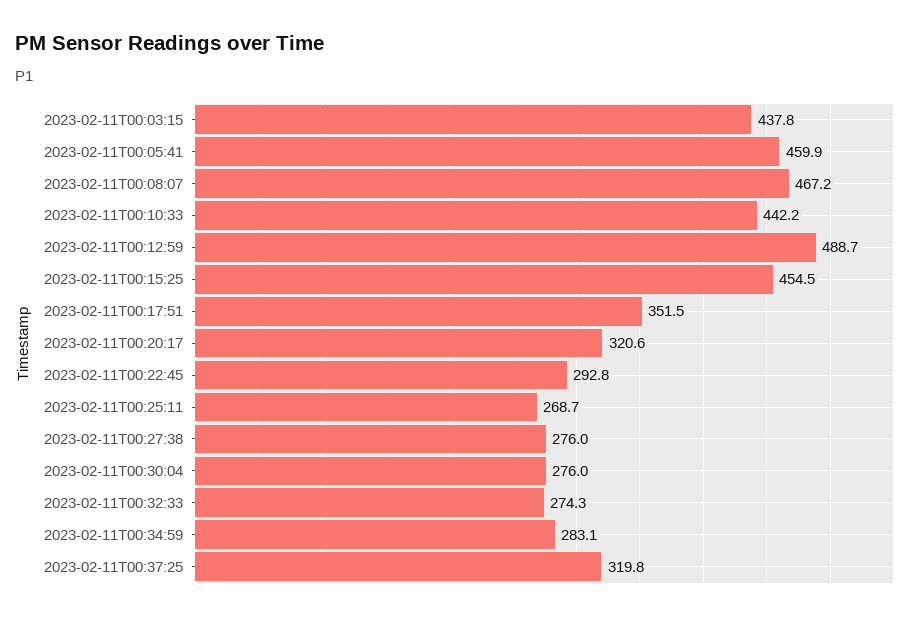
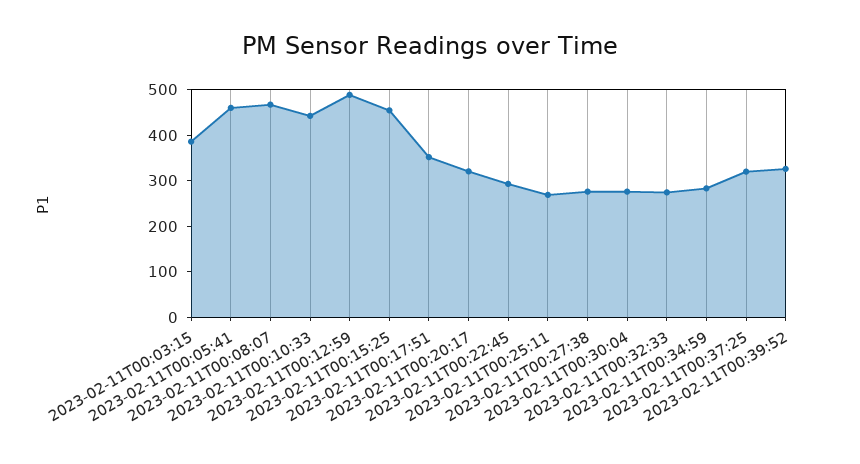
2023-02-11T00:03:15: 437.8 -> 380
2023-02-11T00:39:52: none -> 320

